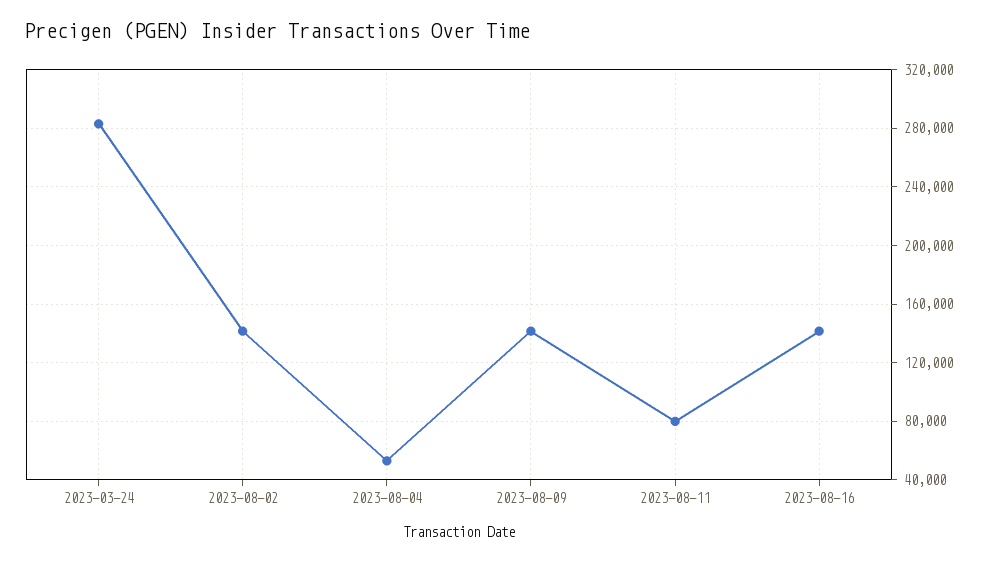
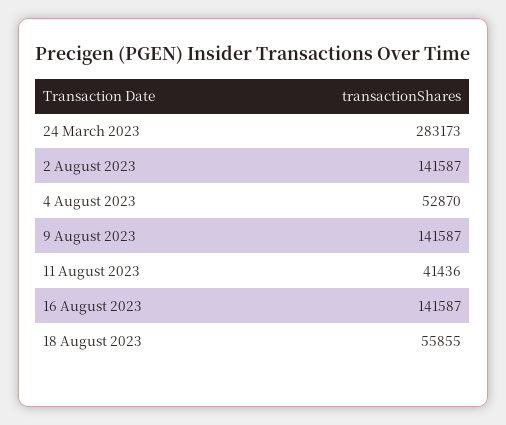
2023-08-11: 80000 -> 41436
18 August 2023: none -> 55855

